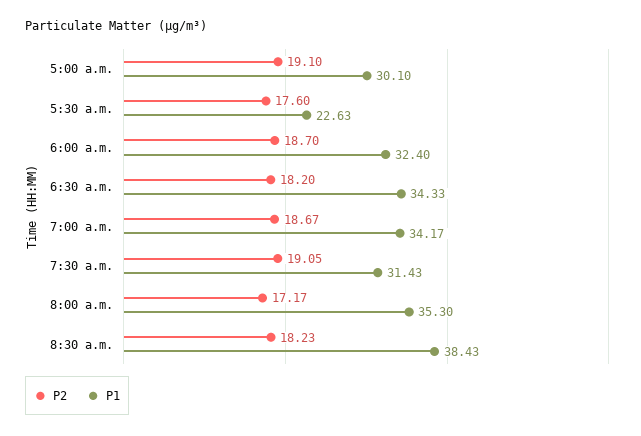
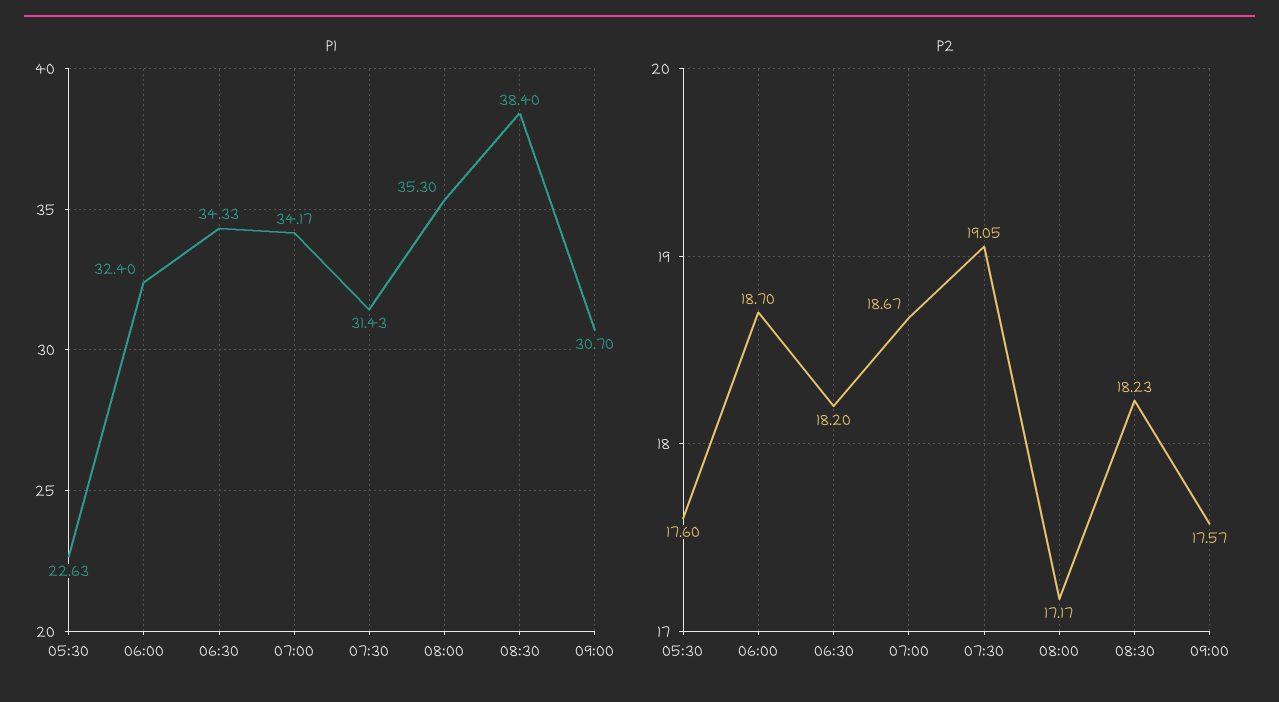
P2, 5:00 a.m.: 19.1 -> none
P1, 5:00 a.m.: 30.1 -> none
P1, 8:30 a.m.: 38.43 -> 38.4
P1, 09:00: none -> 30.7
P2, 09:00: none -> 17.57

